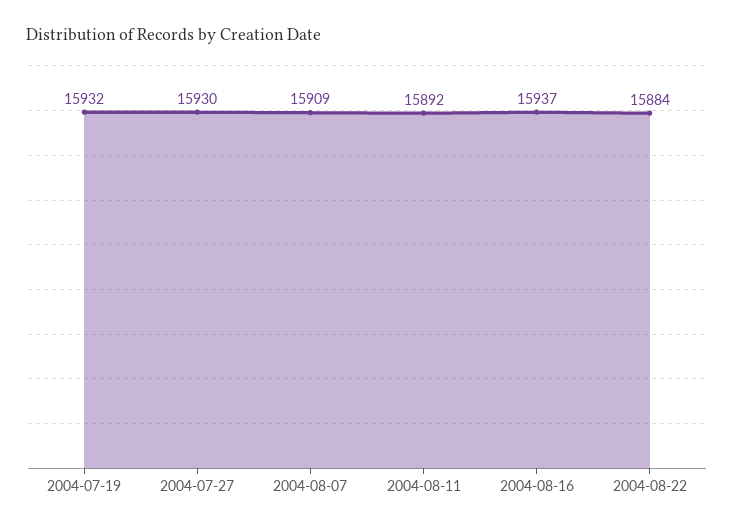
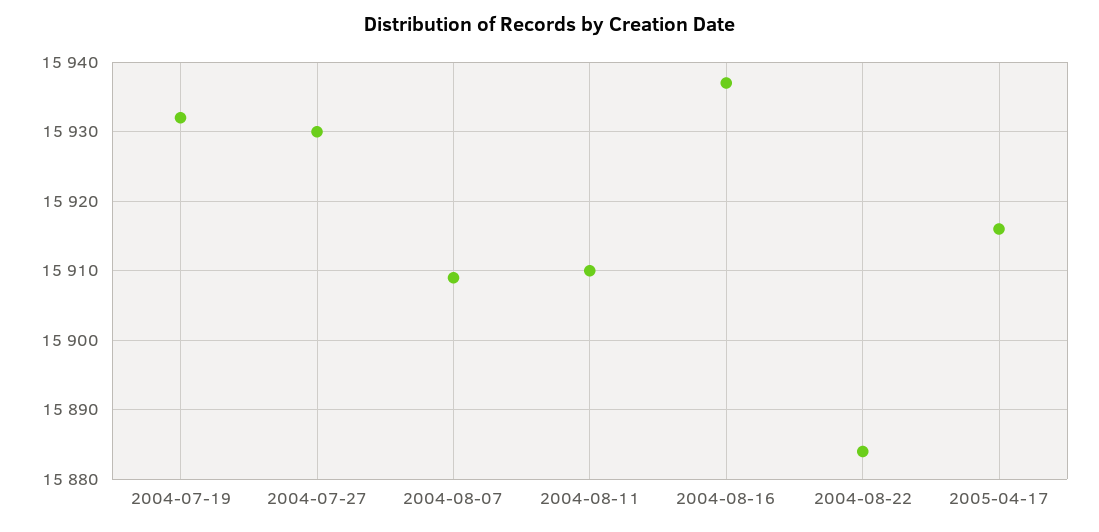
2004-08-11: 15892 -> 15910
2005-04-17: none -> 15916

